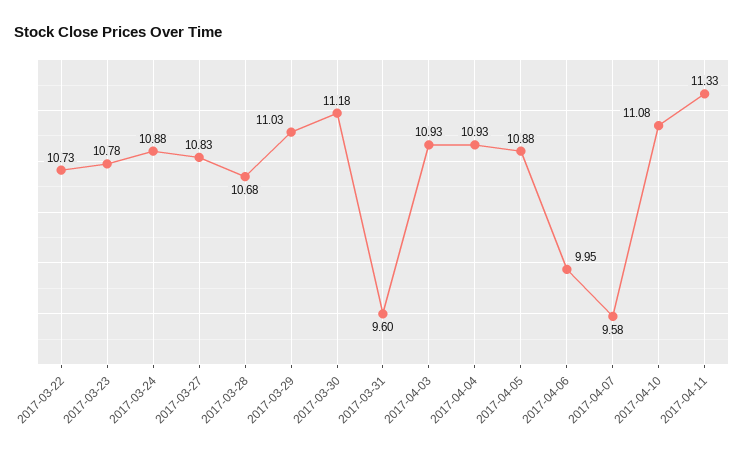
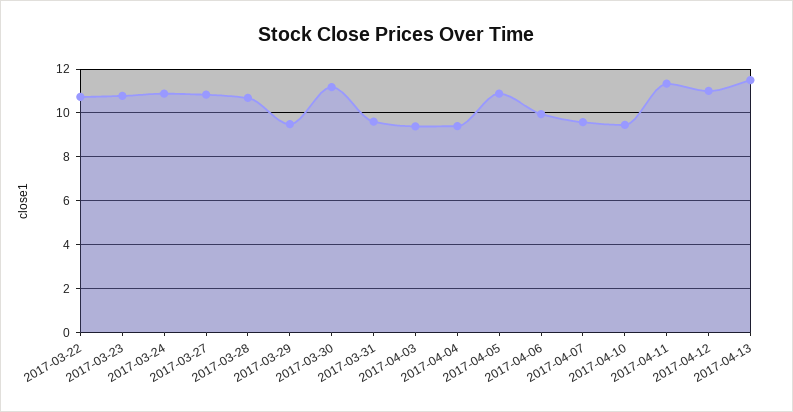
2017-03-29: 11.03 -> 9.5
2017-04-03: 10.93 -> 9.5
2017-04-04: 10.93 -> 9.5
2017-04-10: 11.08 -> 9.5
2017-04-12: none -> 11
2017-04-13: none -> 11.5

